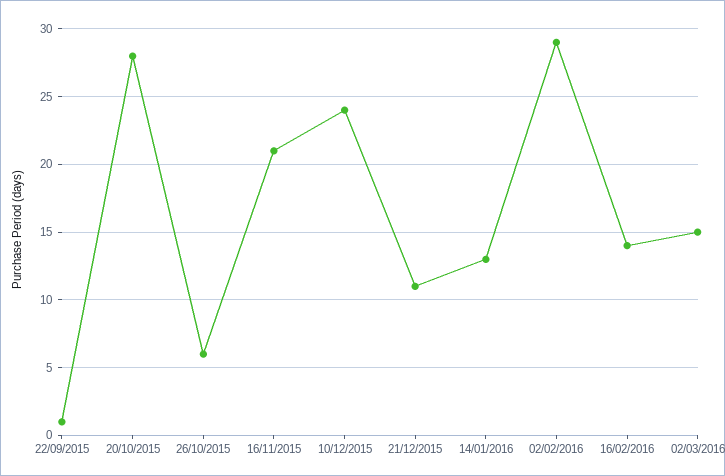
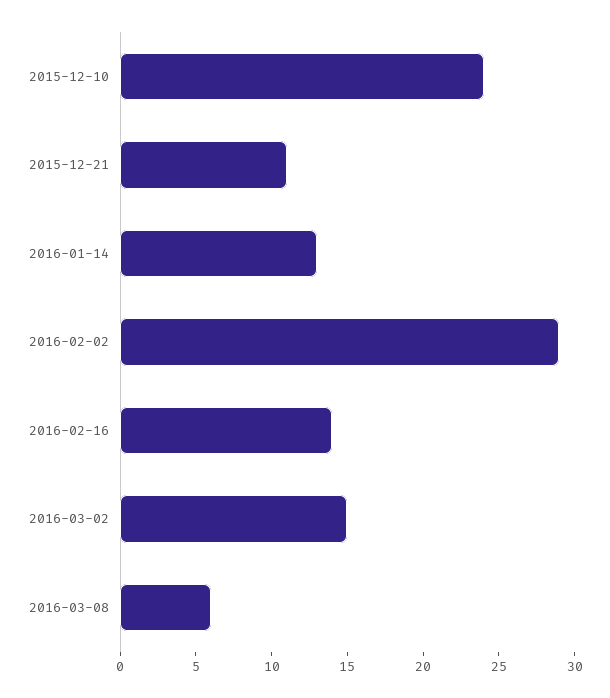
22/09/2015: 1 -> none
20/10/2015: 28 -> none
26/10/2015: 6 -> none
16/11/2015: 21 -> none
2016-03-08: none -> 6

